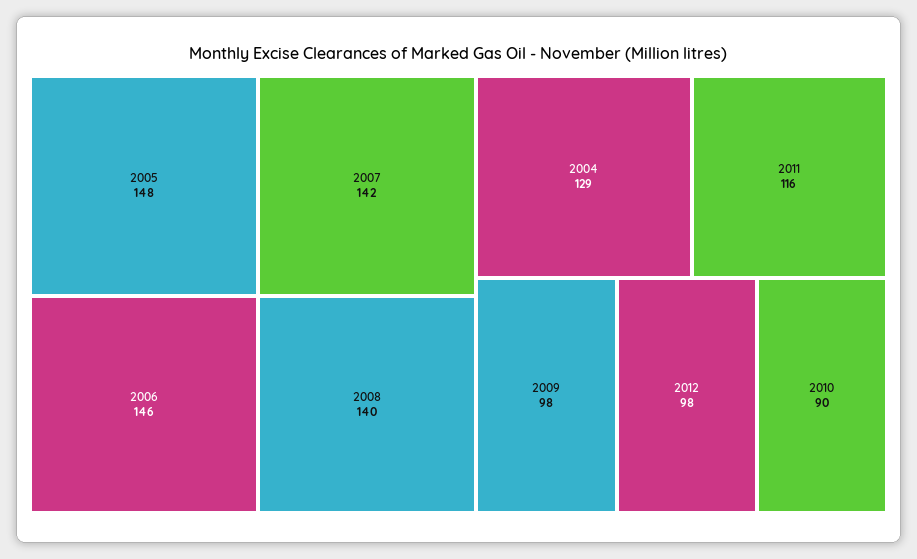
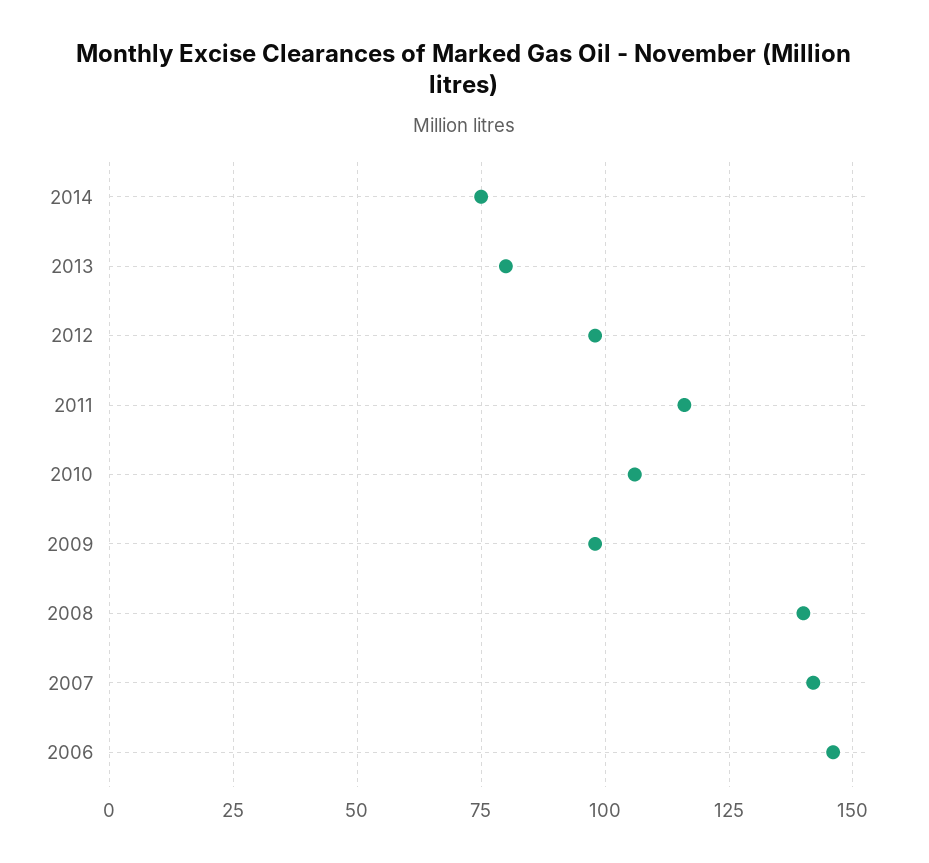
2005: 148 -> none
2004: 129 -> none
2010: 90 -> 105
2014: none -> 75
2013: none -> 80

